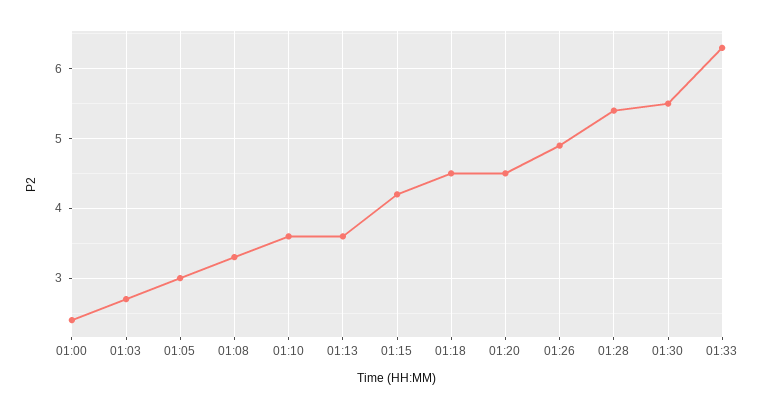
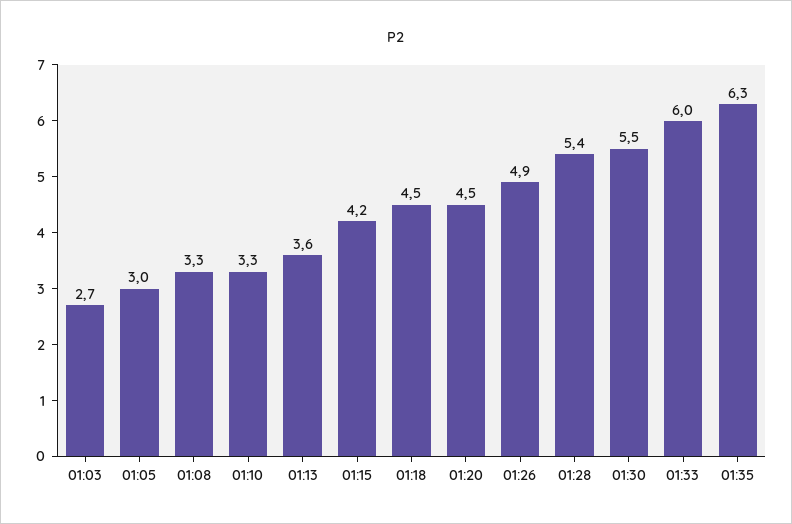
01:00: 2.4 -> none
01:10: 3.6 -> 3.3
01:33: 6.3 -> 6
01:35: none -> 6.3

